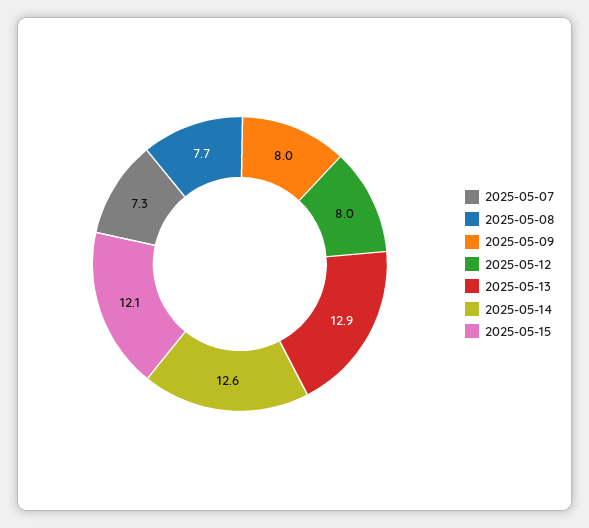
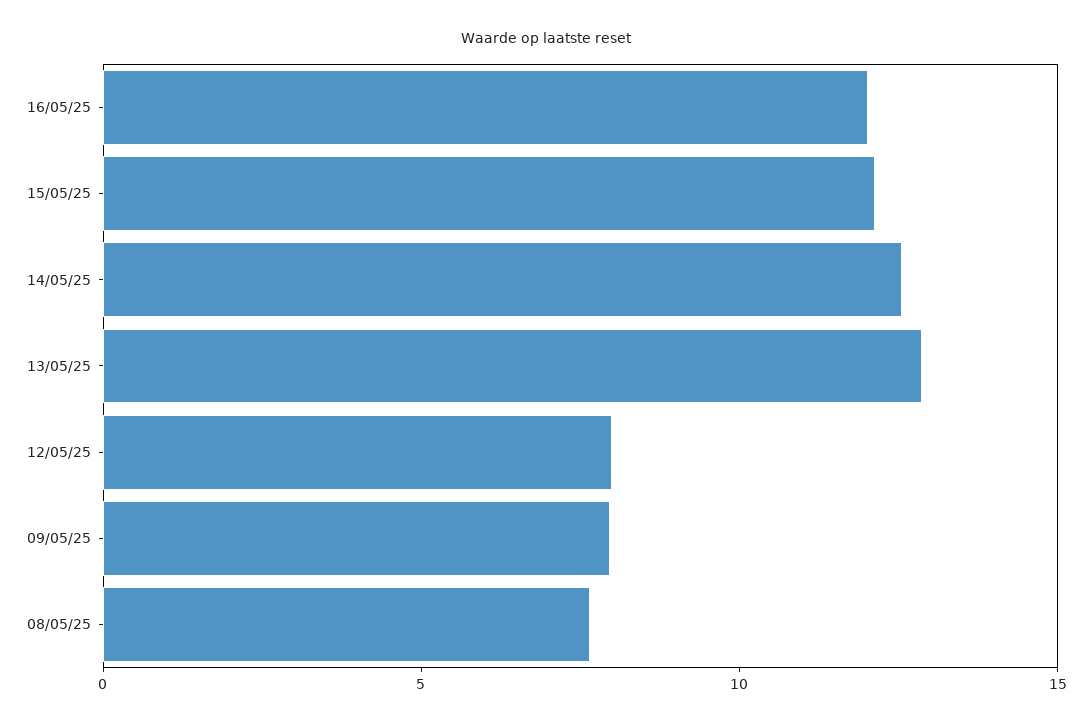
2025-05-07: 7.3 -> none
16/05/25: none -> 12

